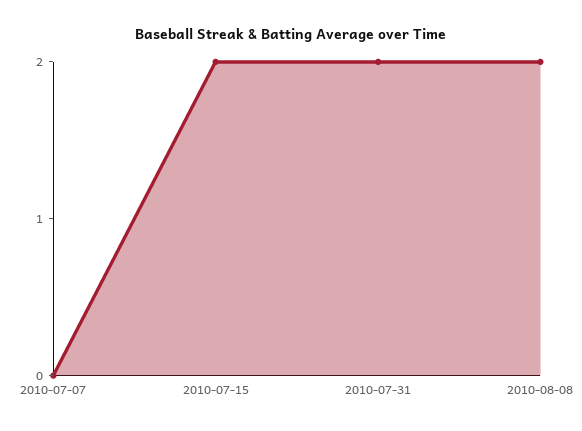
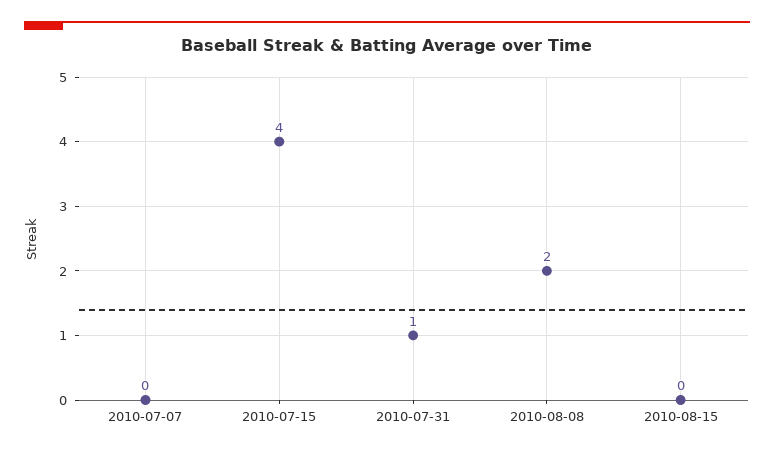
2010-07-15: 2 -> 4
2010-07-31: 2 -> 1
2010-08-15: none -> 0

